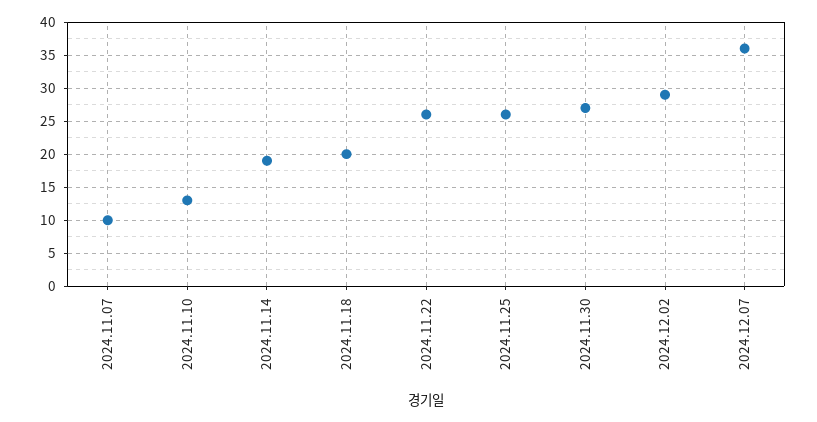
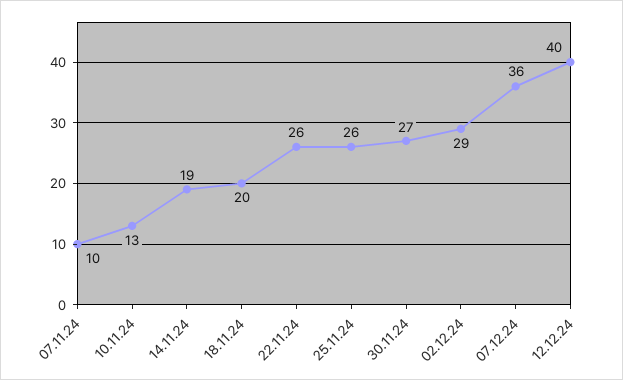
12.12.24: none -> 40

